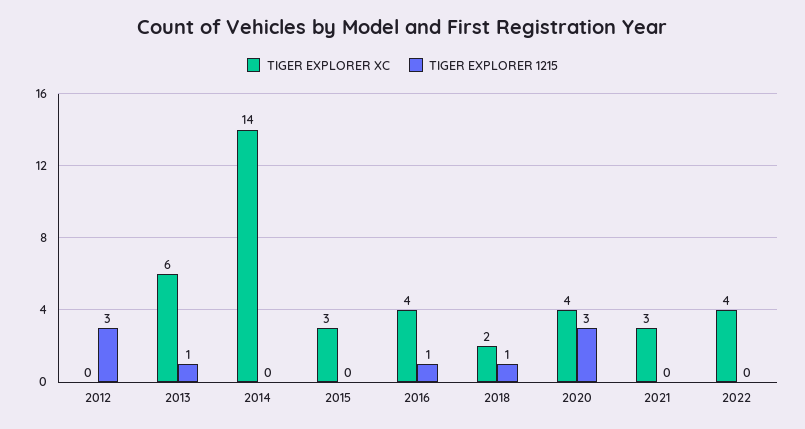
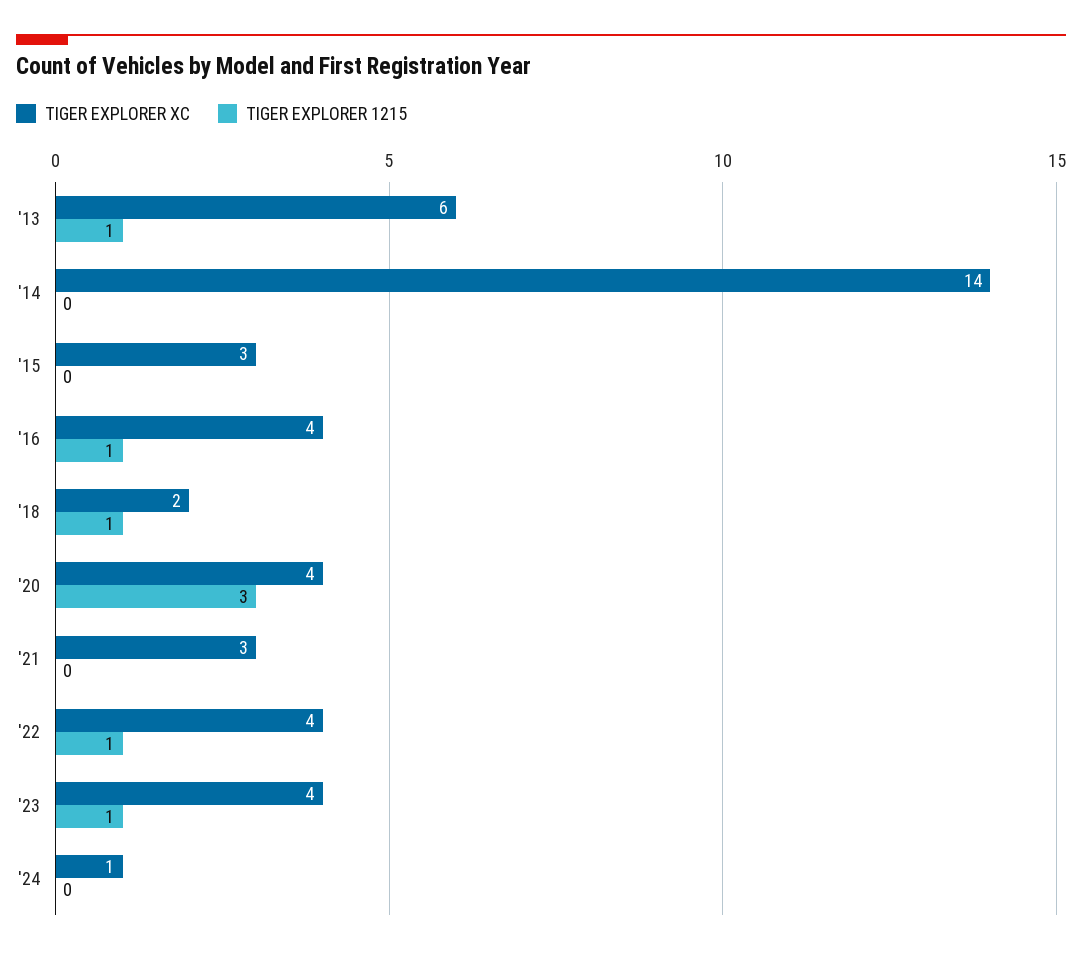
TIGER EXPLORER XC, 2012: 0 -> none
TIGER EXPLORER 1215, 2012: 3 -> none
TIGER EXPLORER 1215, 2022: 0 -> 1
TIGER EXPLORER XC, '23: none -> 4
TIGER EXPLORER 1215, '23: none -> 1
TIGER EXPLORER XC, '24: none -> 1
TIGER EXPLORER 1215, '24: none -> 0

